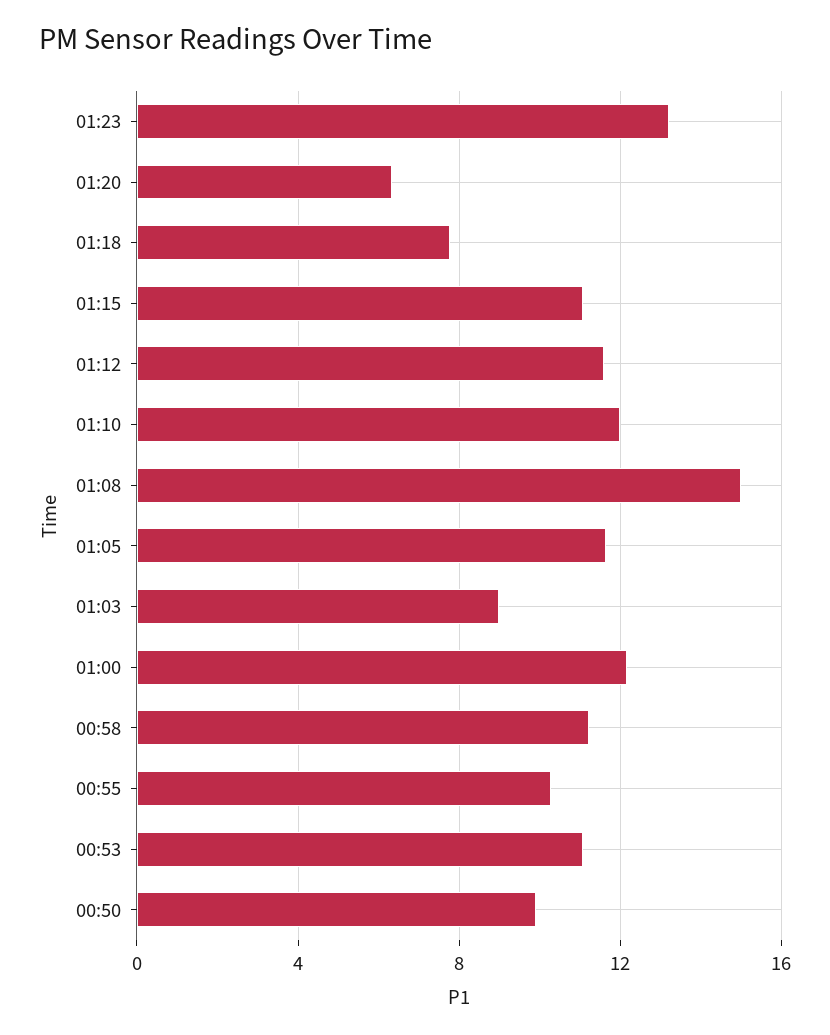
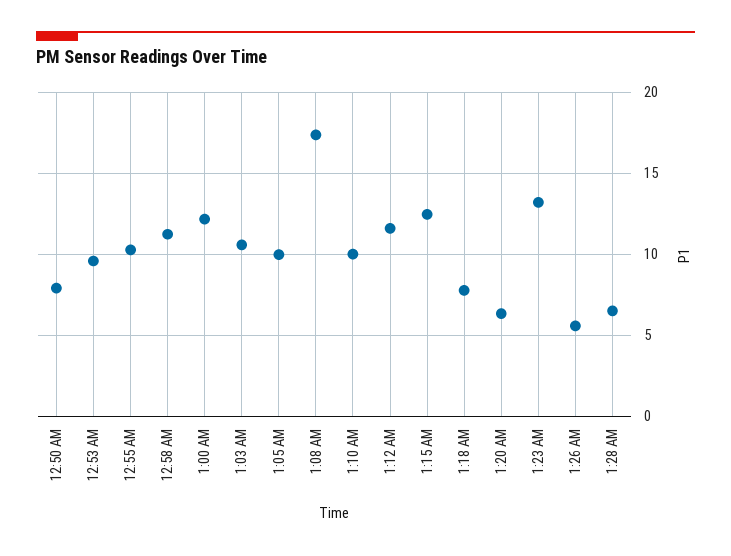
01:15: 11 -> 12.5
01:10: 12 -> 10
01:08: 15 -> 17.5
01:05: 11.5 -> 10
01:03: 9 -> 10.5
00:53: 11 -> 9.5
00:50: 10 -> 8
1:26 AM: none -> 5.5
1:28 AM: none -> 6.5

